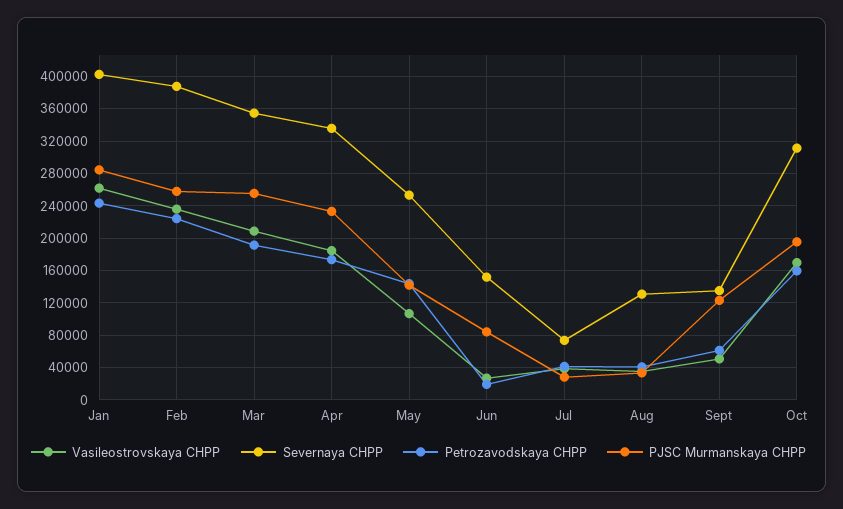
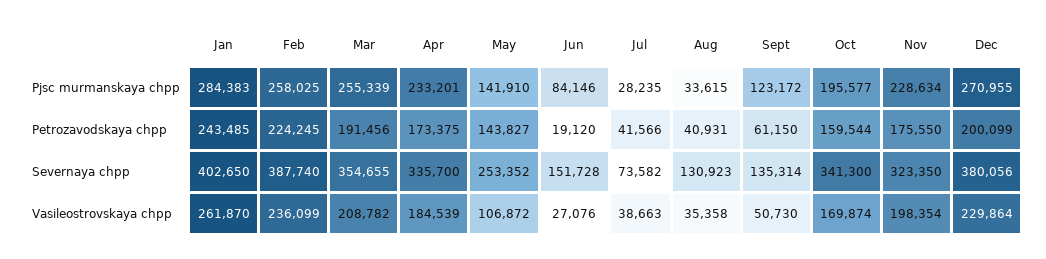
Severnaya CHPP, Oct: 310000 -> 341300
PJSC Murmanskaya CHPP, Nov: none -> 228634
PJSC Murmanskaya CHPP, Dec: none -> 270955
Petrozavodskaya CHPP, Nov: none -> 175550
Petrozavodskaya CHPP, Dec: none -> 200099
Severnaya CHPP, Nov: none -> 323350
Severnaya CHPP, Dec: none -> 380056
Vasileostrovskaya CHPP, Nov: none -> 198354
Vasileostrovskaya CHPP, Dec: none -> 229864

